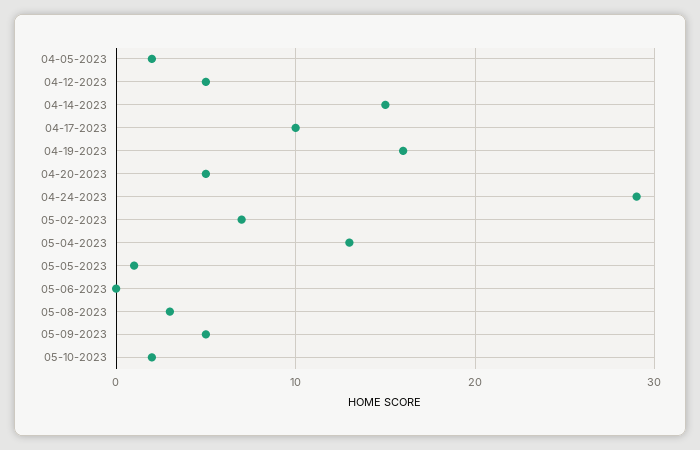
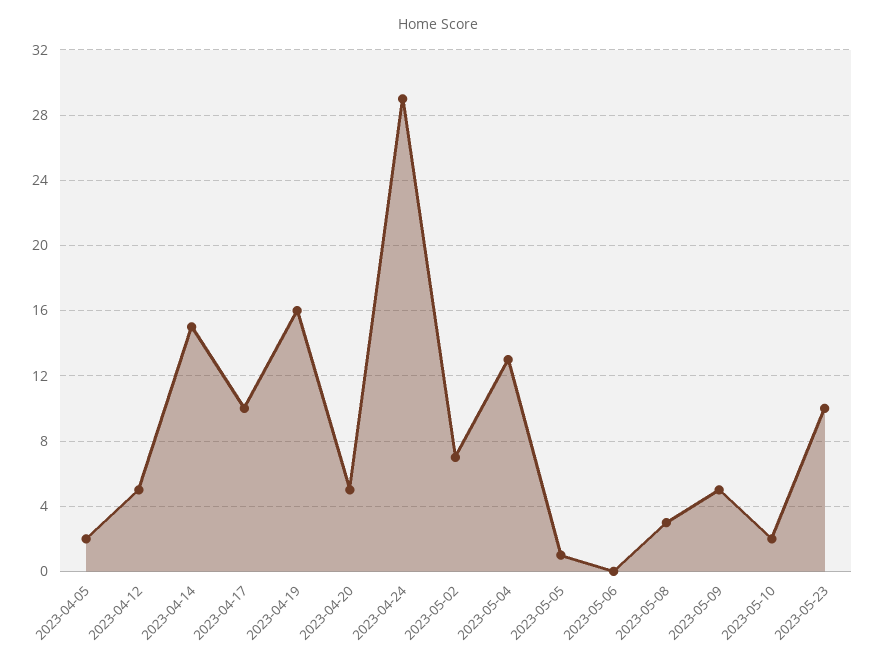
2023-05-23: none -> 10

